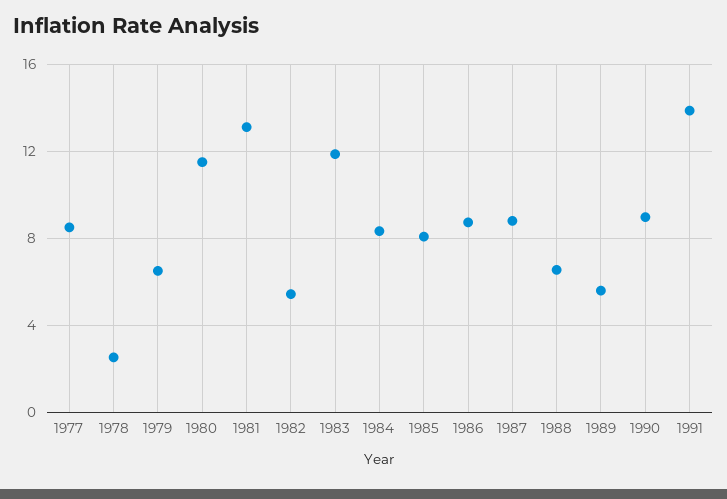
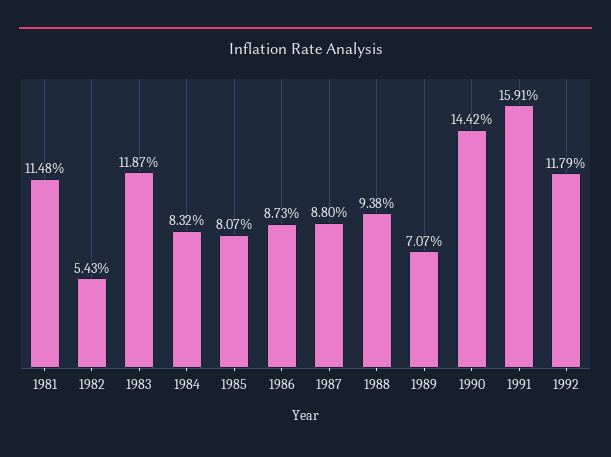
1977: 8.5 -> none
1978: 2.5 -> none
1979: 6.5 -> none
1980: 11.5 -> none
1981: 13 -> 11.48
1988: 6.5 -> 9.38
1989: 5.5 -> 7.07
1990: 9 -> 14.42
1991: 14 -> 15.91
1992: none -> 11.79

